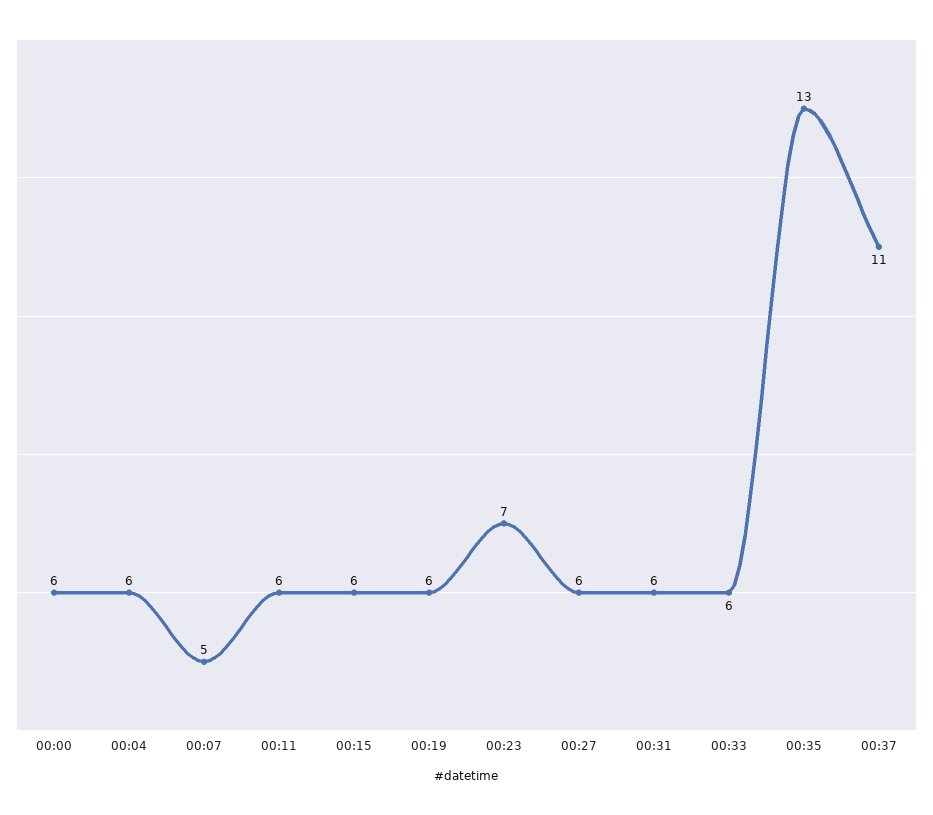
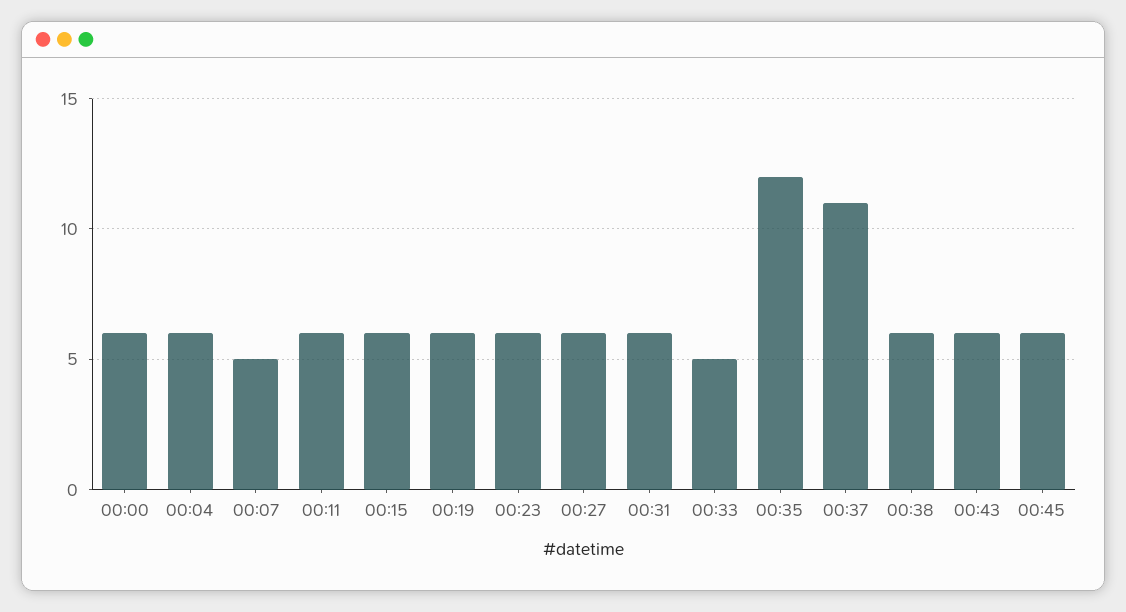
00:23: 7 -> 6
00:33: 6 -> 5
00:35: 13 -> 12
00:38: none -> 6
00:43: none -> 6
00:45: none -> 6

